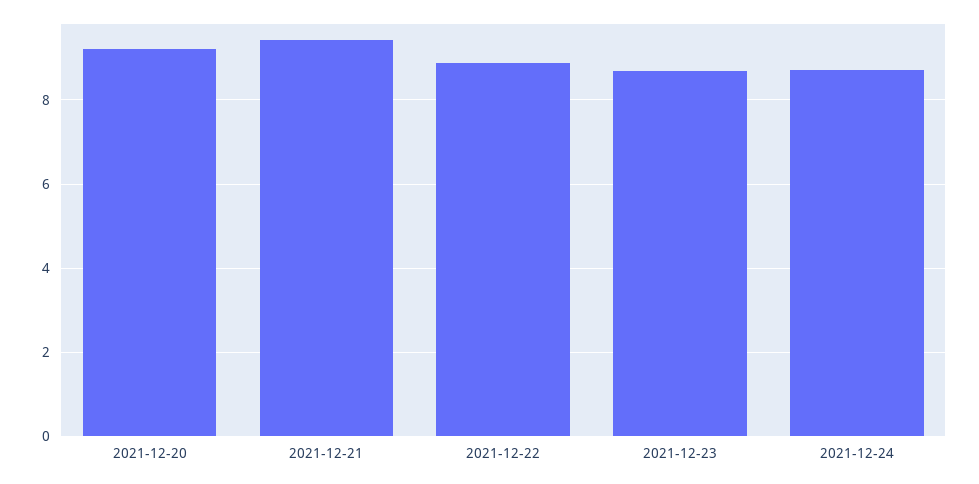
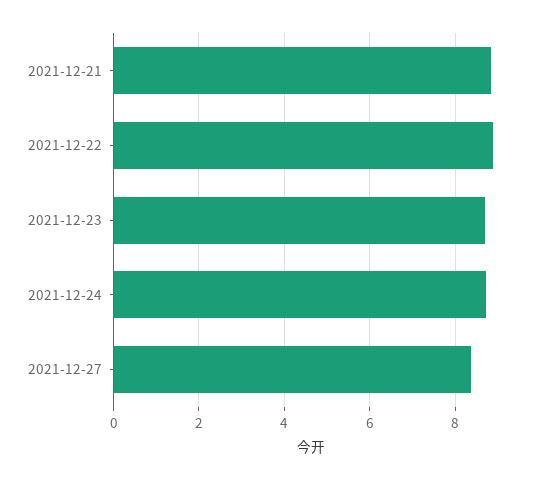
2021-12-20: 9.2 -> none
2021-12-21: 9.4 -> 8.8
2021-12-27: none -> 8.4

